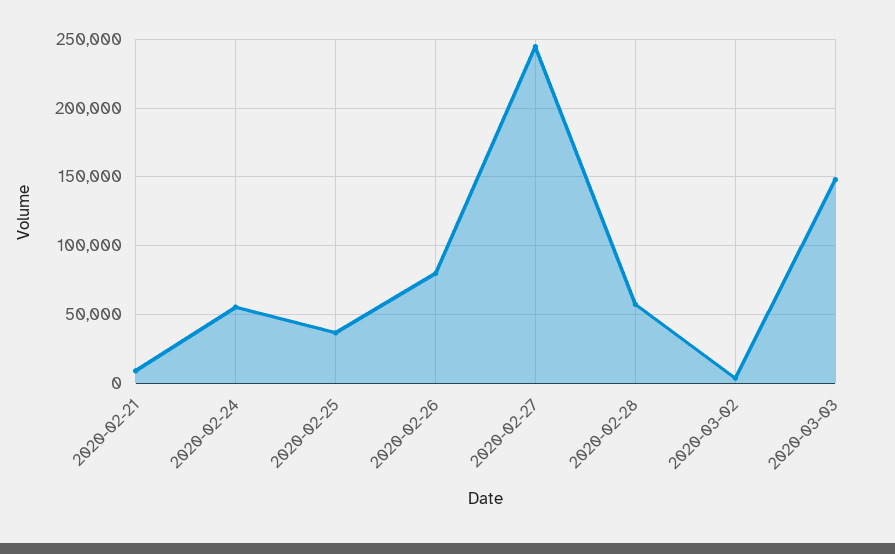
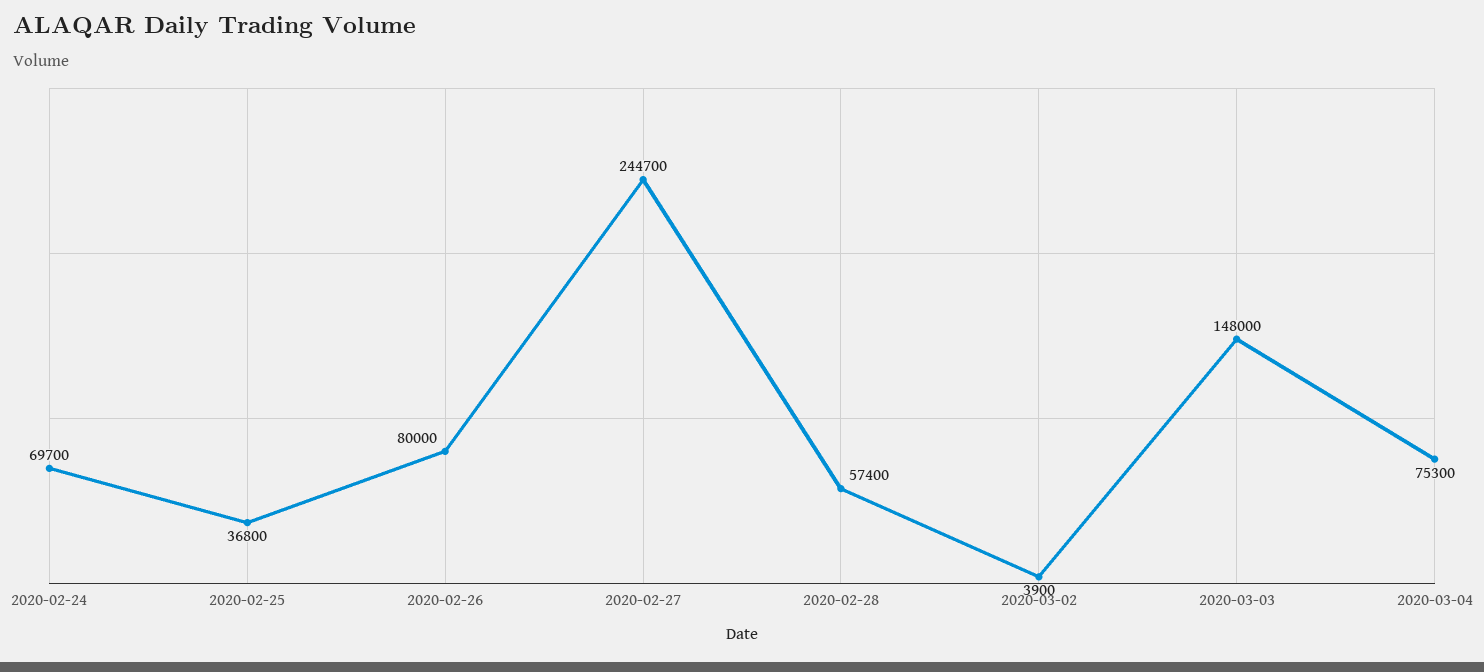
2020-02-21: 10000 -> none
2020-02-24: 55000 -> 69700
2020-03-04: none -> 75300

